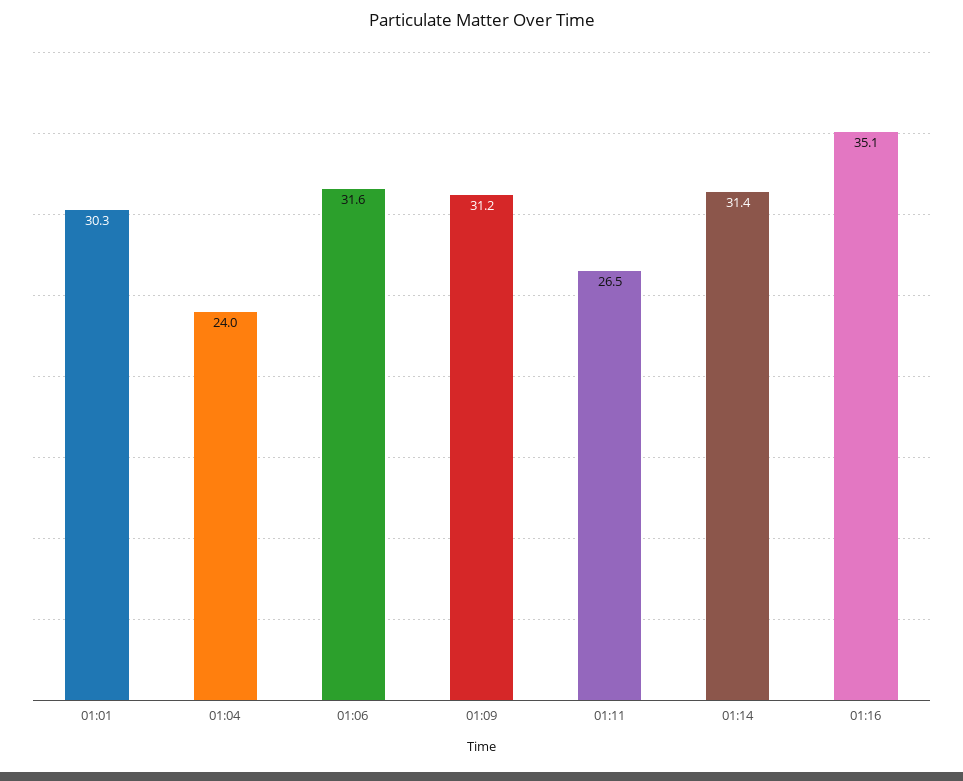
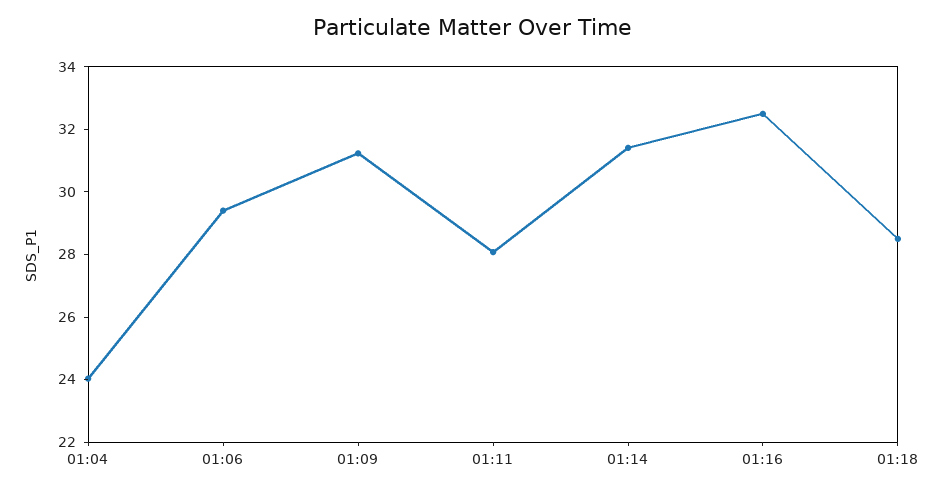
01:01: 30.3 -> none
01:06: 31.6 -> 29.5
01:11: 26.5 -> 28
01:16: 35.1 -> 32.5
01:18: none -> 28.5

